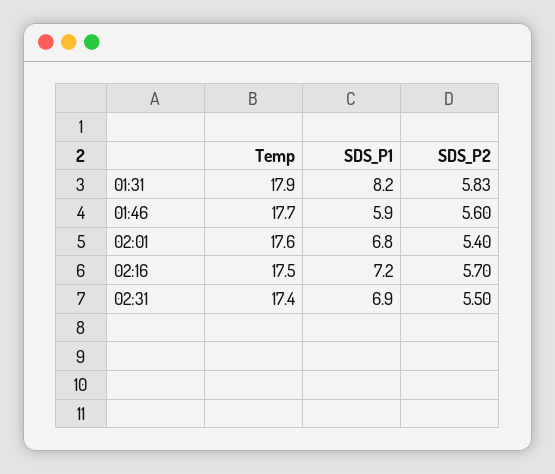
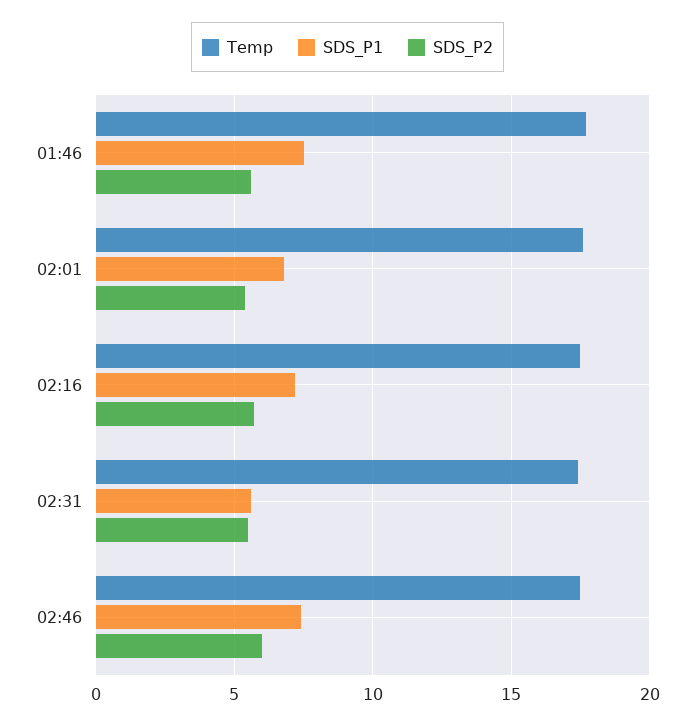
Temp, 01:31: 17.9 -> none
SDS_P1, 01:31: 8.2 -> none
SDS_P2, 01:31: 5.83 -> none
SDS_P1, 01:46: 5.9 -> 7.5
SDS_P1, 02:31: 6.9 -> 5.5
Temp, 02:46: none -> 17.5
SDS_P1, 02:46: none -> 7.5
SDS_P2, 02:46: none -> 6

